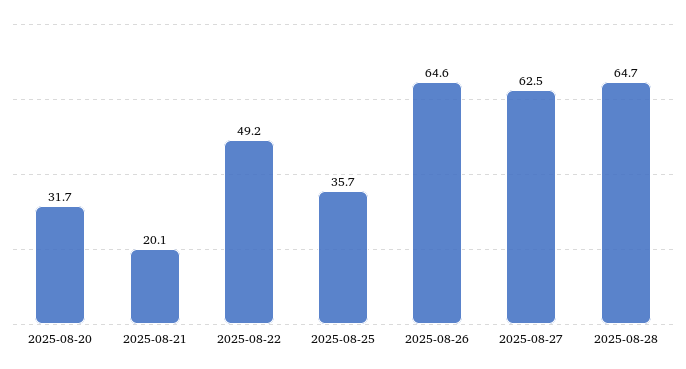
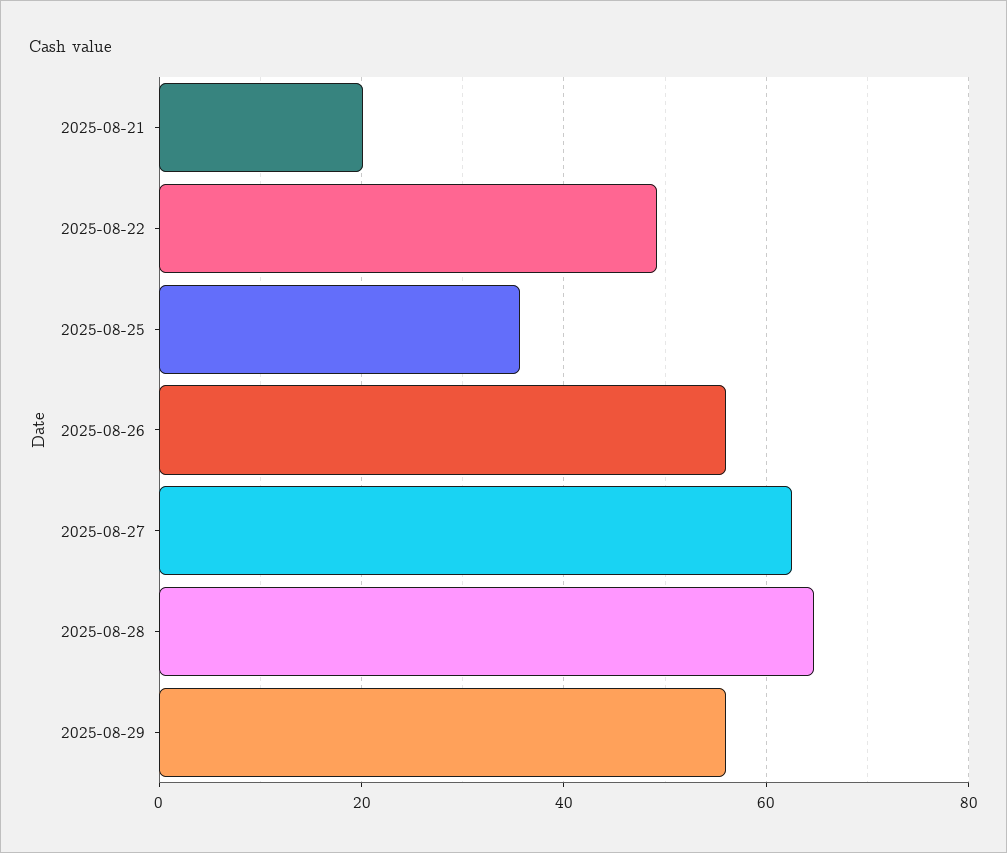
2025-08-20: 31.7 -> none
2025-08-26: 64.6 -> 56
2025-08-29: none -> 56

